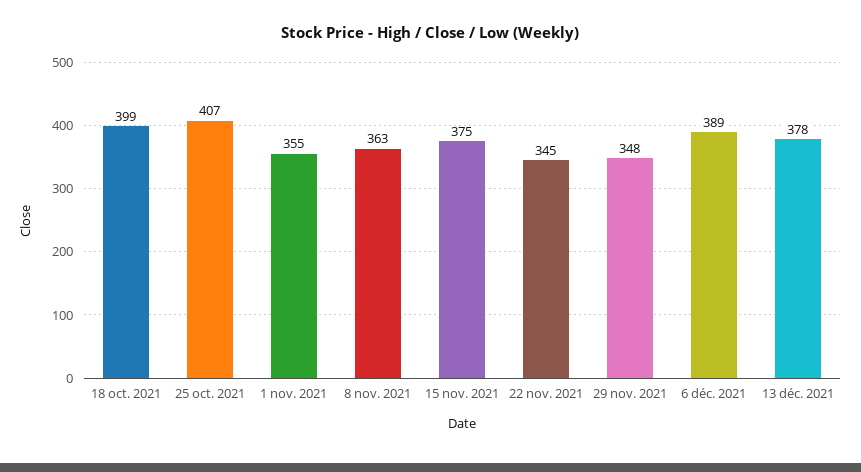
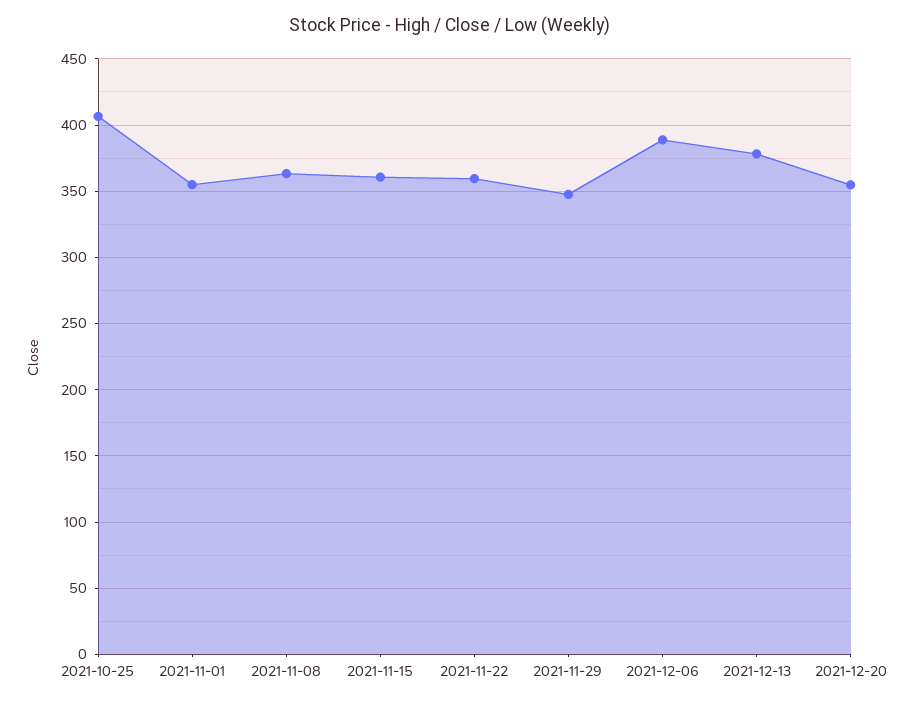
18 oct. 2021: 399 -> none
15 nov. 2021: 375 -> 360
22 nov. 2021: 345 -> 360
2021-12-20: none -> 355

